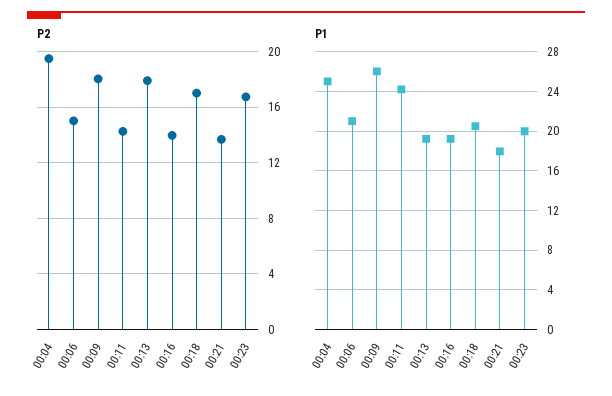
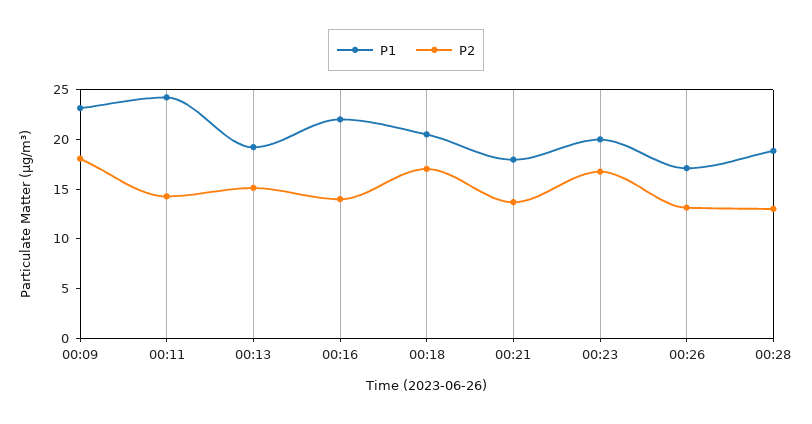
P2, 00:04: 19.5 -> none
P2, 00:06: 15 -> none
P2, 00:13: 18 -> 15
P1, 00:04: 25 -> none
P1, 00:06: 21 -> none
P1, 00:09: 26 -> 23
P1, 00:16: 19 -> 22
P1, 00:26: none -> 17
P2, 00:26: none -> 13
P1, 00:28: none -> 19
P2, 00:28: none -> 13

